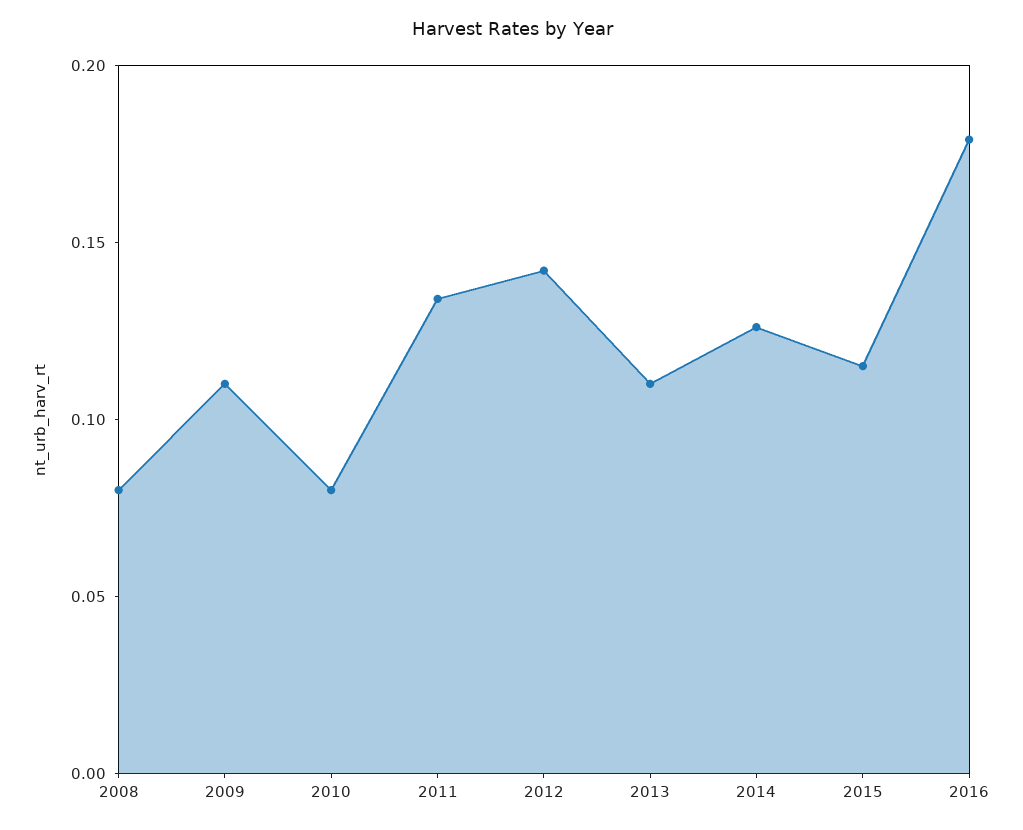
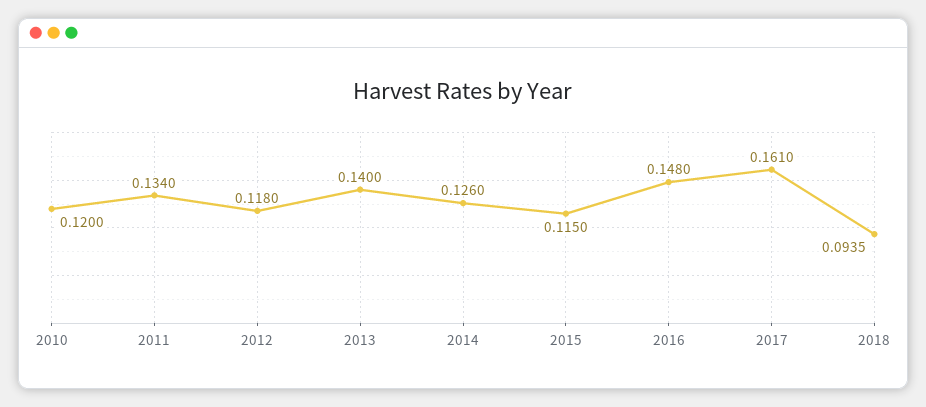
2008: 0.08 -> none
2009: 0.11 -> none
2010: 0.08 -> 0.12
2012: 0.14 -> 0.118
2013: 0.11 -> 0.14
2016: 0.18 -> 0.148
2017: none -> 0.161
2018: none -> 0.0935

